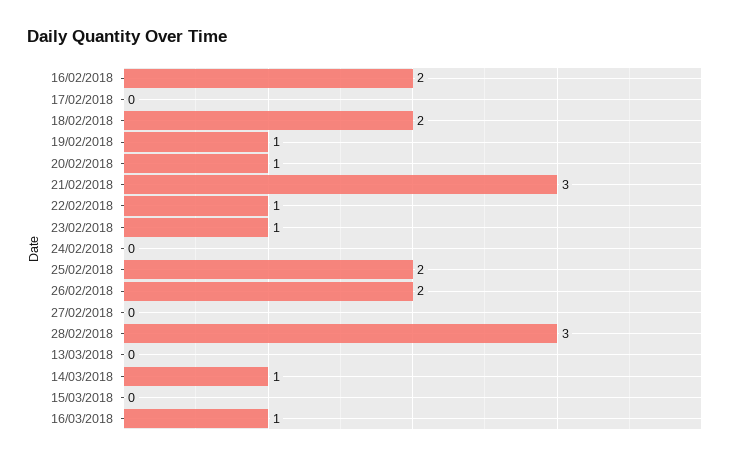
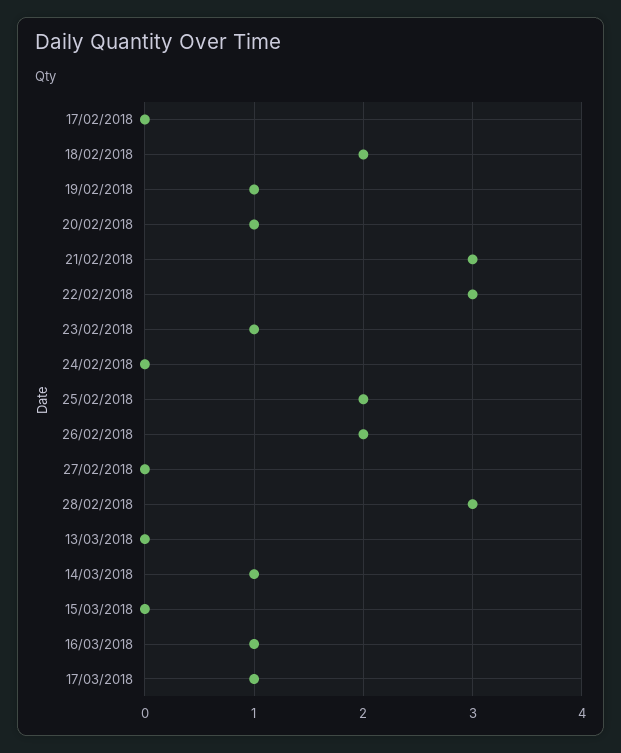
16/02/2018: 2 -> none
22/02/2018: 1 -> 3
17/03/2018: none -> 1

